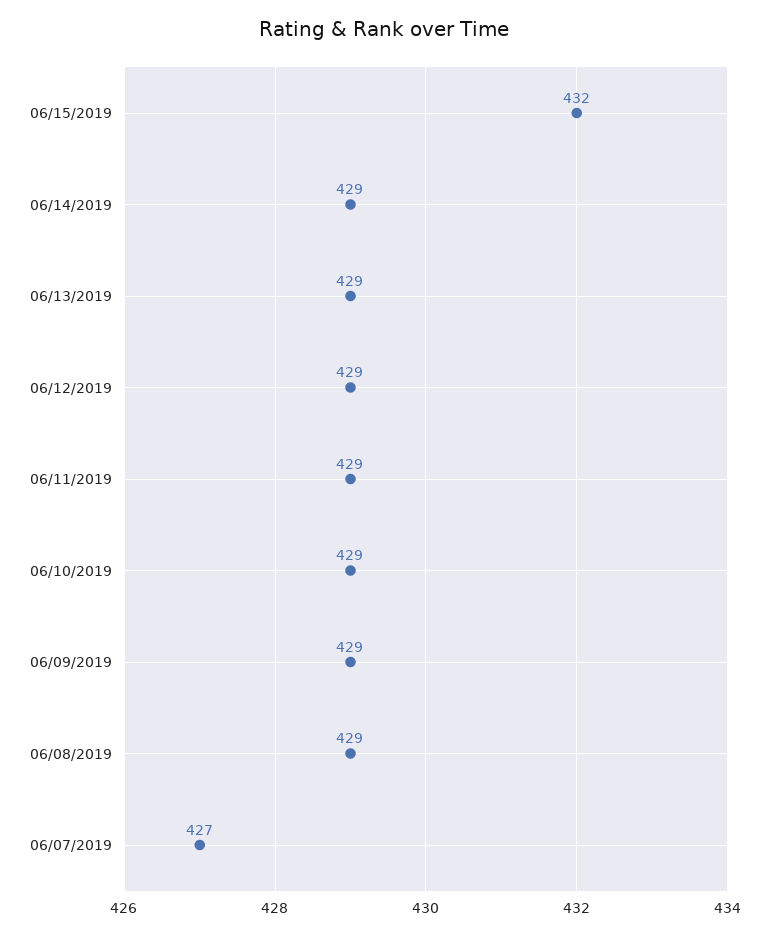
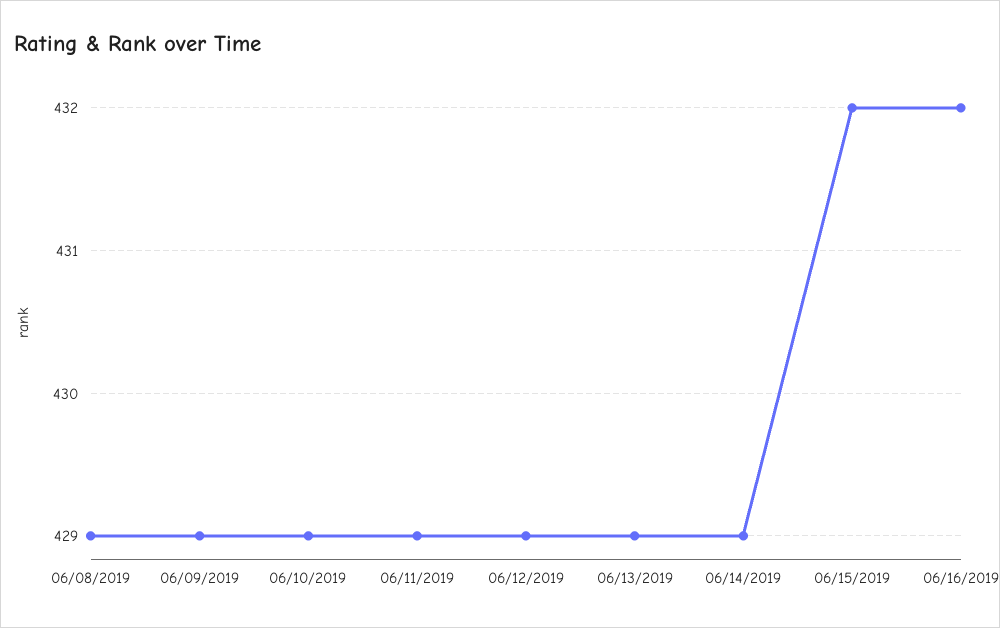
06/07/2019: 427 -> none
06/16/2019: none -> 432

